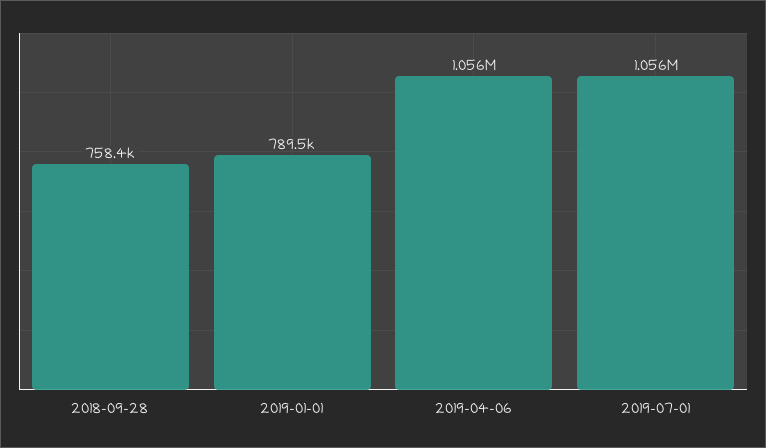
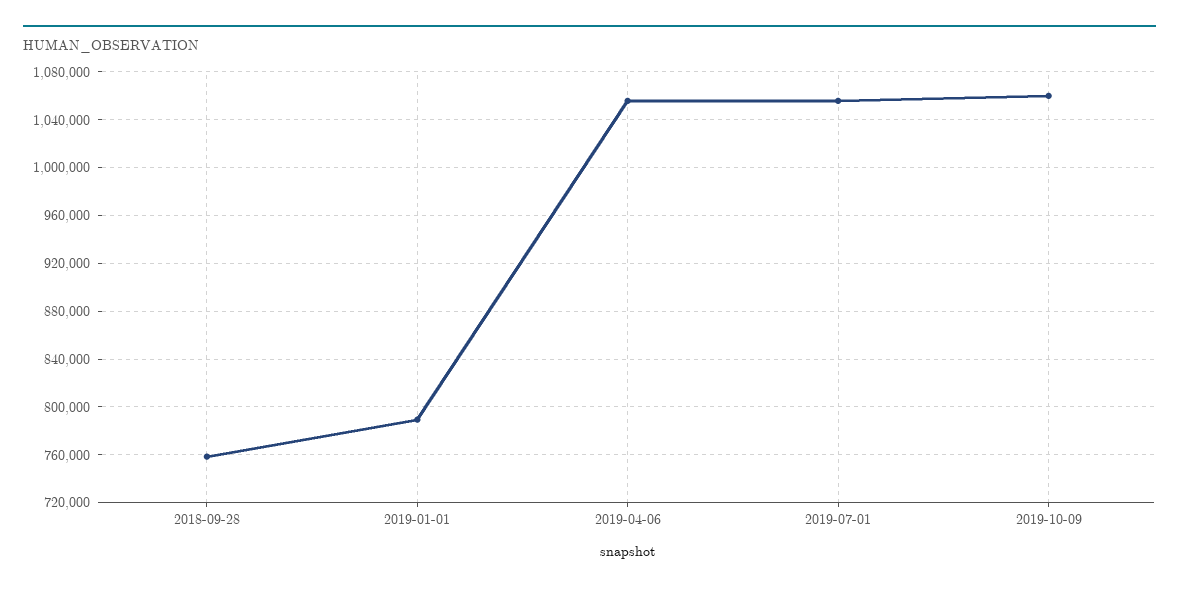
2019-10-09: none -> 1060000

